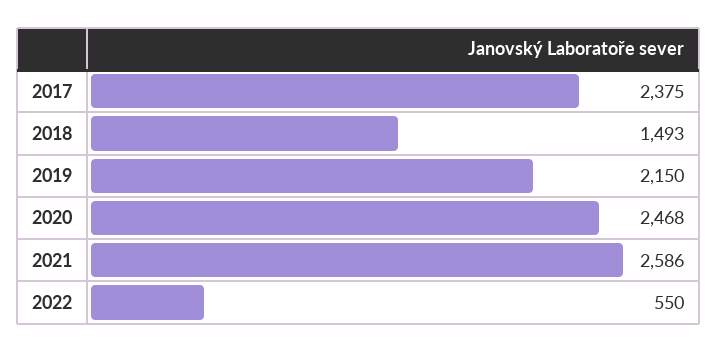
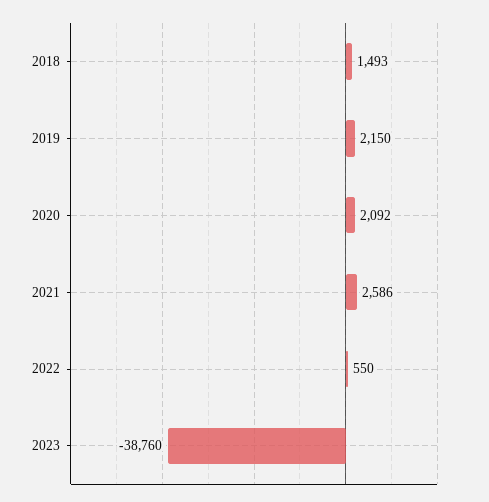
2017: 2375 -> none
2020: 2468 -> 2092
2023: none -> -38760

